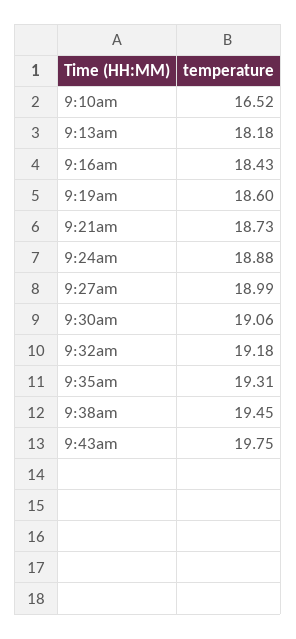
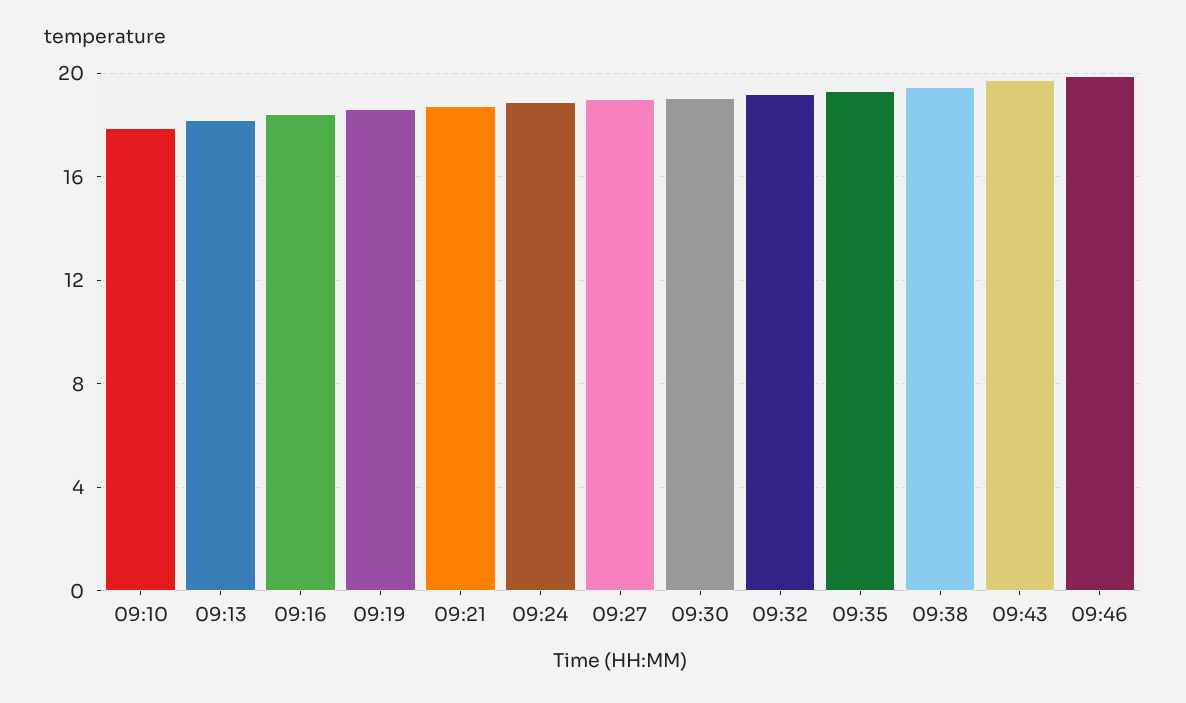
9:10am: 16.52 -> 18
09:46: none -> 20

